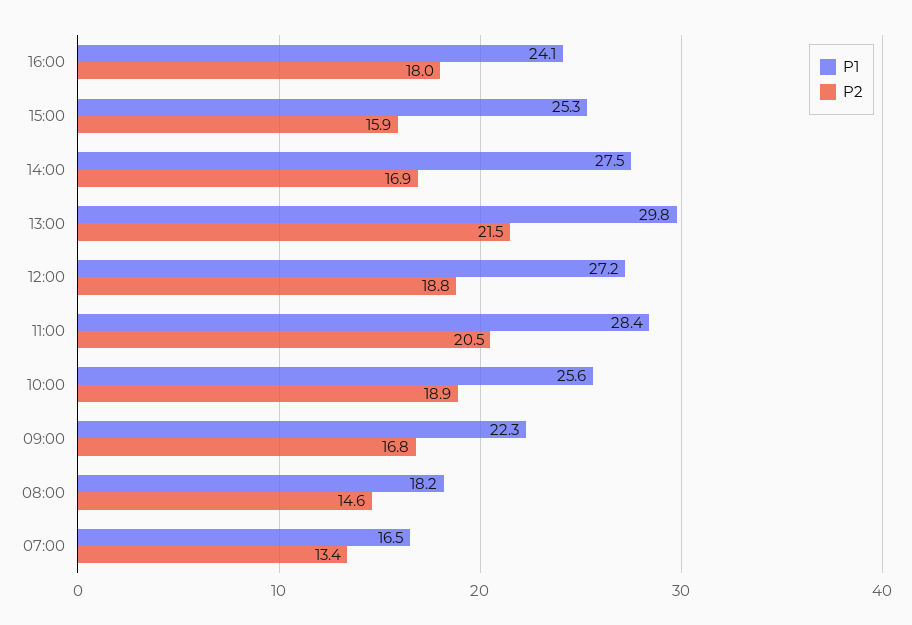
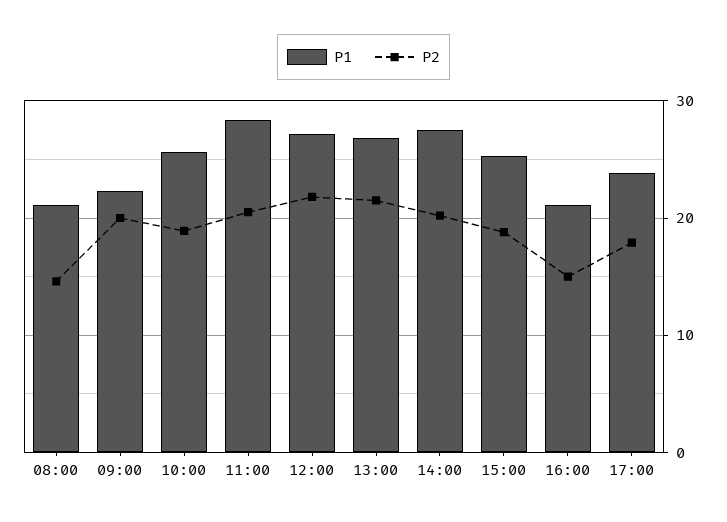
P1, 16:00: 24.1 -> 21
P2, 16:00: 18 -> 15
P2, 15:00: 15.9 -> 19
P2, 14:00: 16.9 -> 20
P1, 13:00: 29.8 -> 27
P2, 12:00: 18.8 -> 22
P2, 09:00: 16.8 -> 20
P1, 08:00: 18.2 -> 21
P1, 07:00: 16.5 -> none
P2, 07:00: 13.4 -> none
P1, 17:00: none -> 24
P2, 17:00: none -> 18

